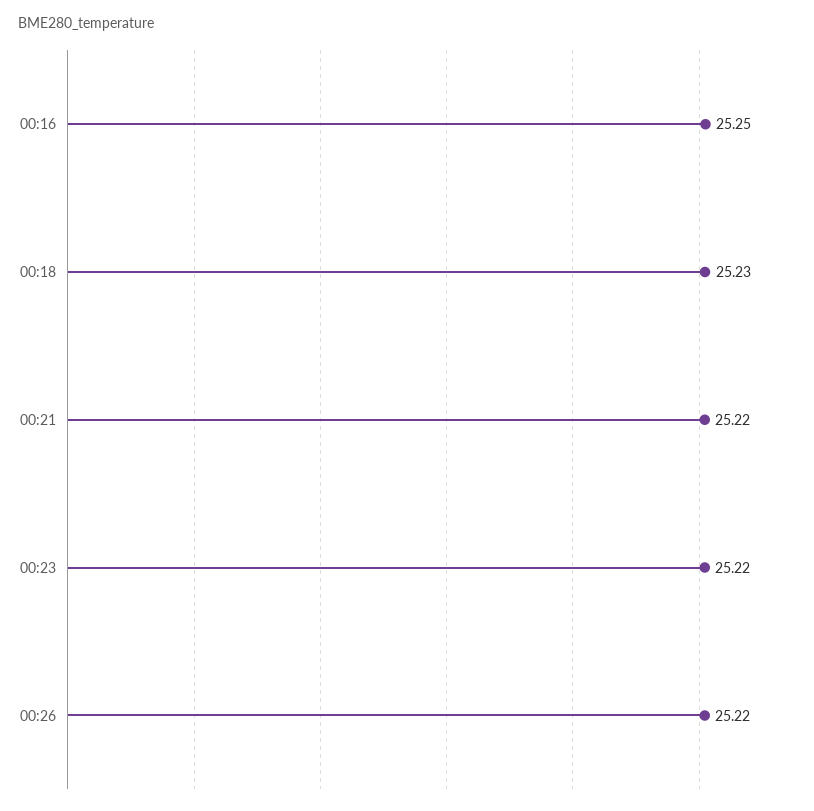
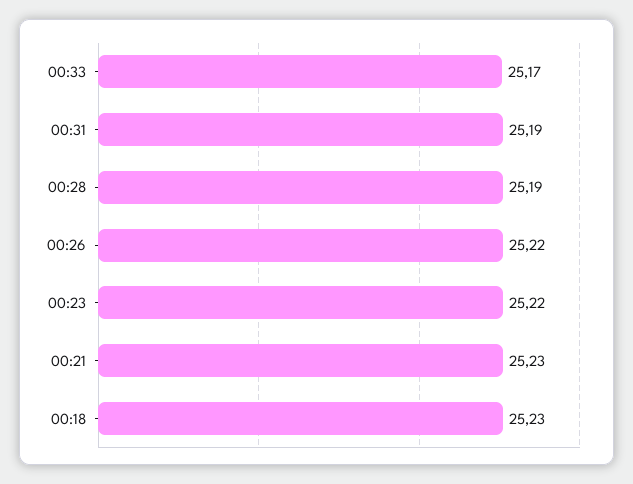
00:16: 25.25 -> none
00:21: 25.22 -> 25.23
00:33: none -> 25.17
00:31: none -> 25.19
00:28: none -> 25.19

